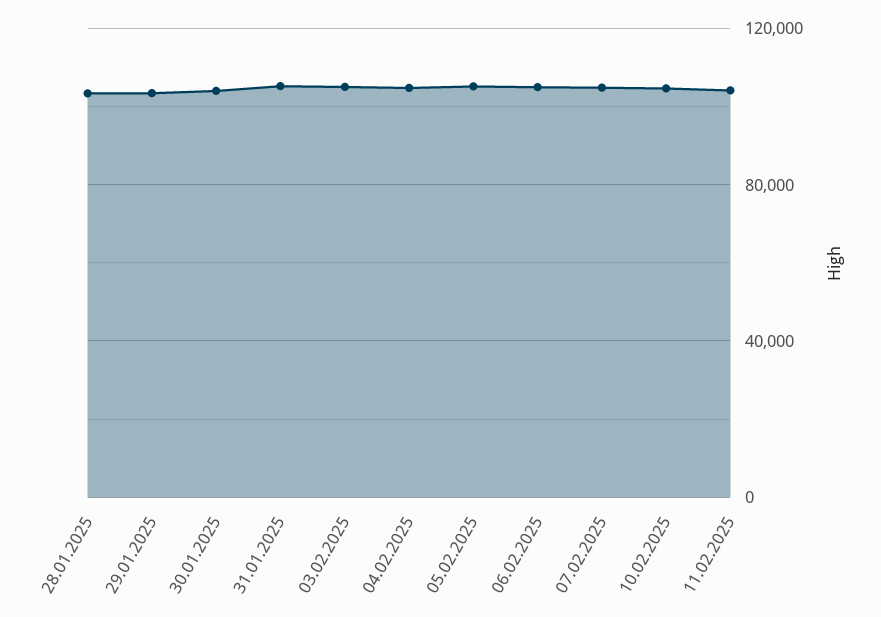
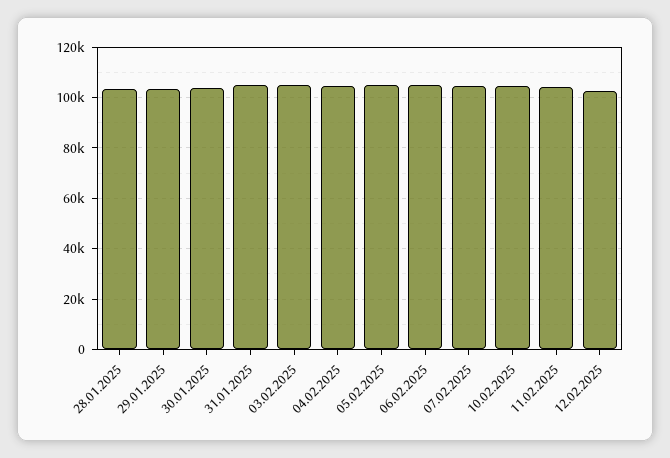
12.02.2025: none -> 102500

